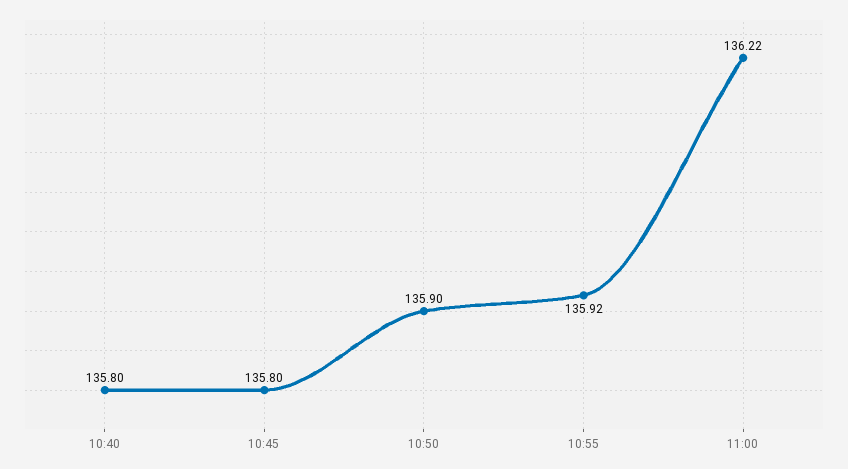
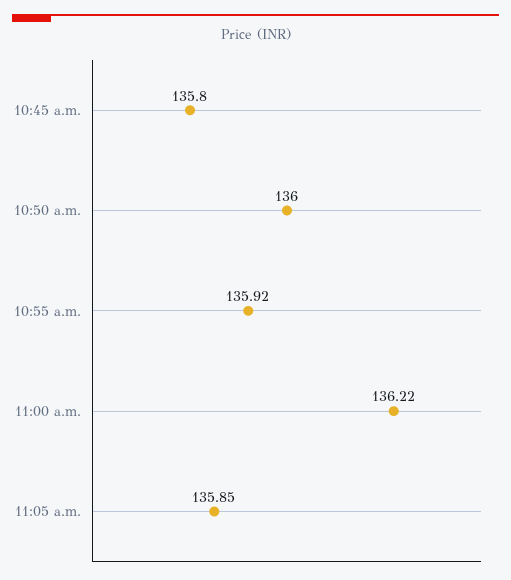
10:40: 135.8 -> none
10:50: 135.9 -> 136
11:05 a.m.: none -> 135.85

